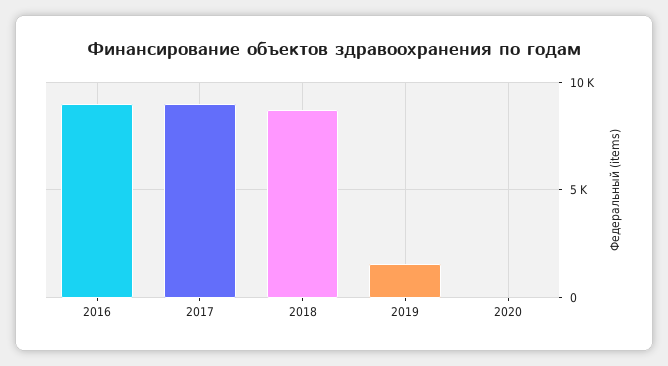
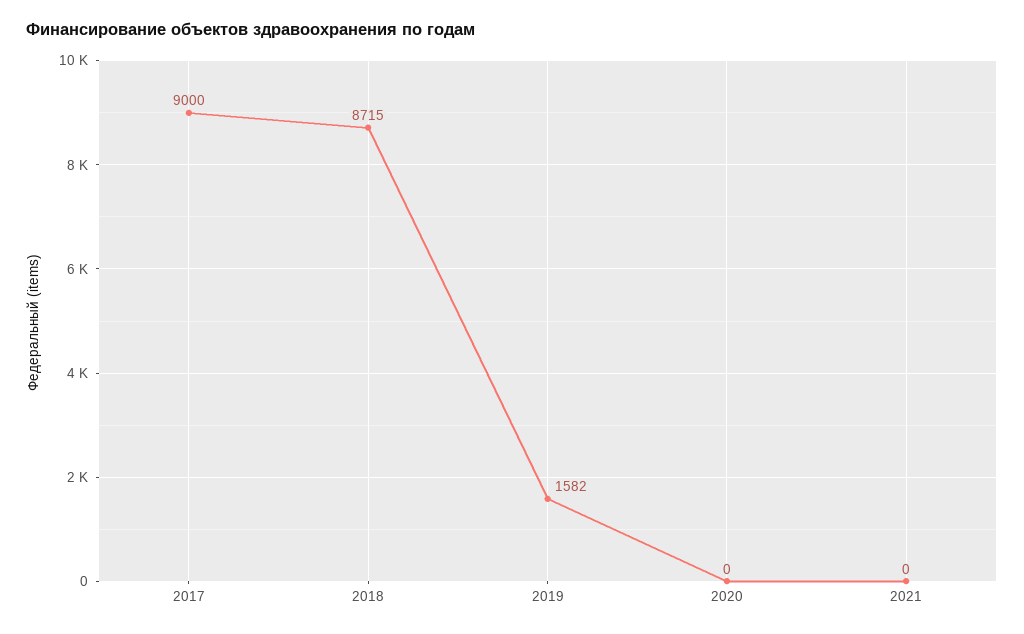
2016: 9000 -> none
2021: none -> 0

